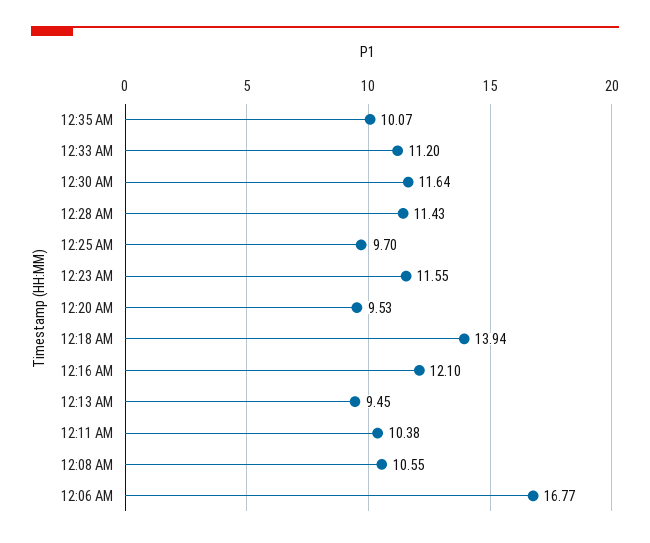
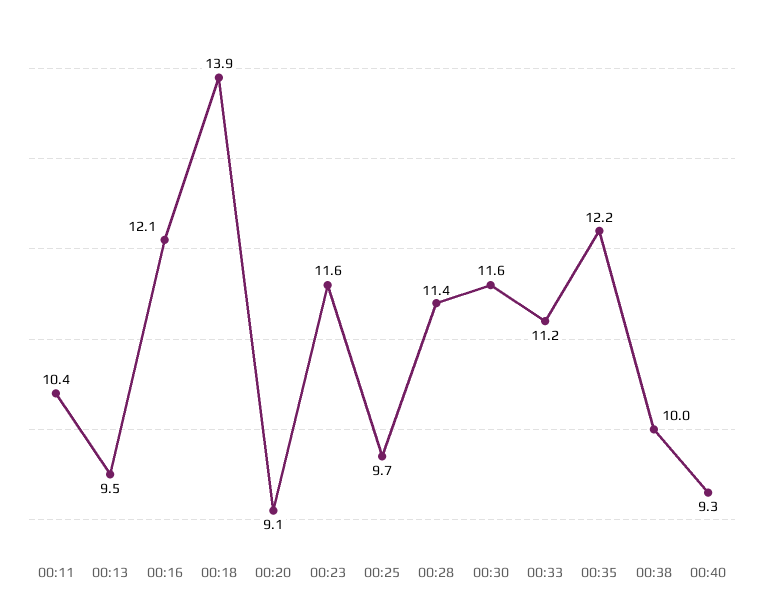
12:35 AM: 10.07 -> 12.2
12:20 AM: 9.53 -> 9.1
12:08 AM: 10.55 -> none
12:06 AM: 16.77 -> none
00:38: none -> 10
00:40: none -> 9.3

